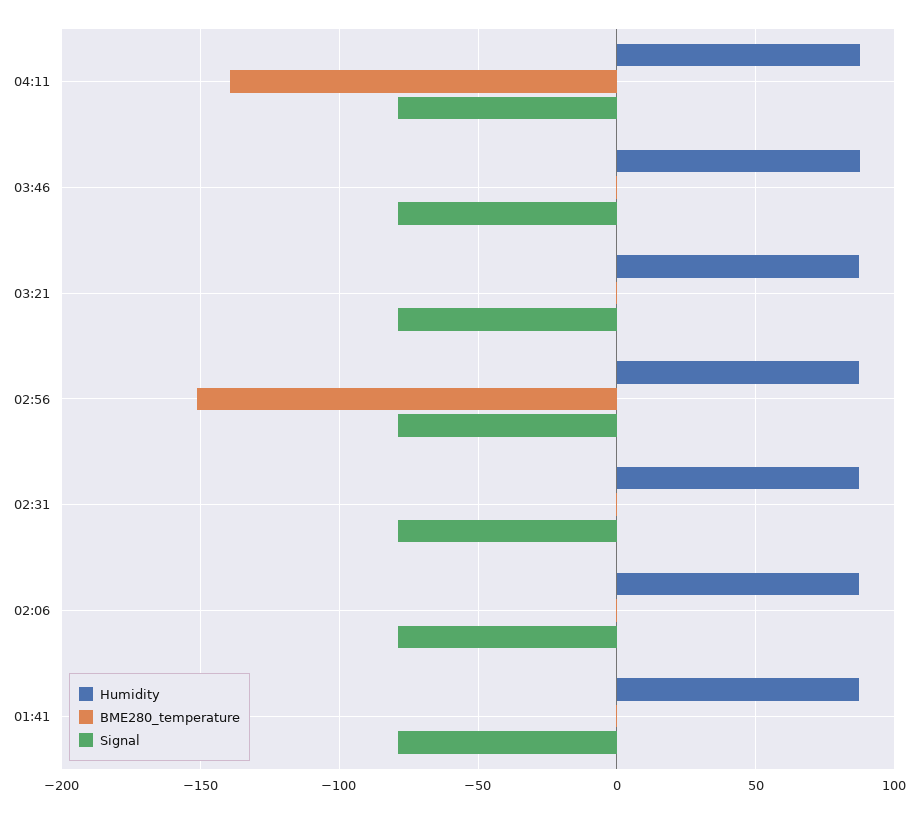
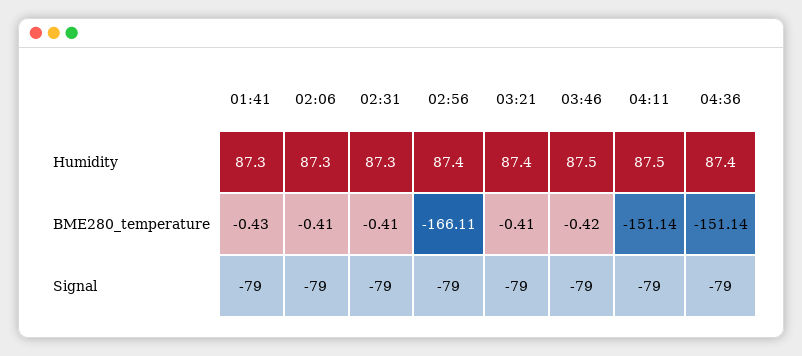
BME280_temperature, 04:11: -140 -> -151.14
BME280_temperature, 02:56: -150 -> -166.11
Humidity, 04:36: none -> 87.4
BME280_temperature, 04:36: none -> -151.14
Signal, 04:36: none -> -79

